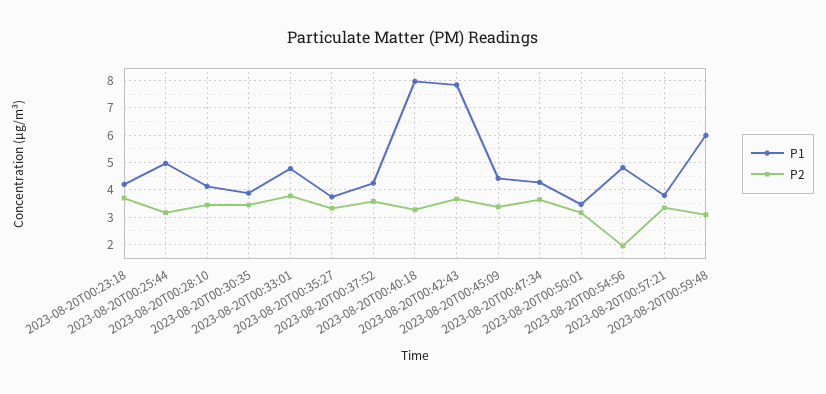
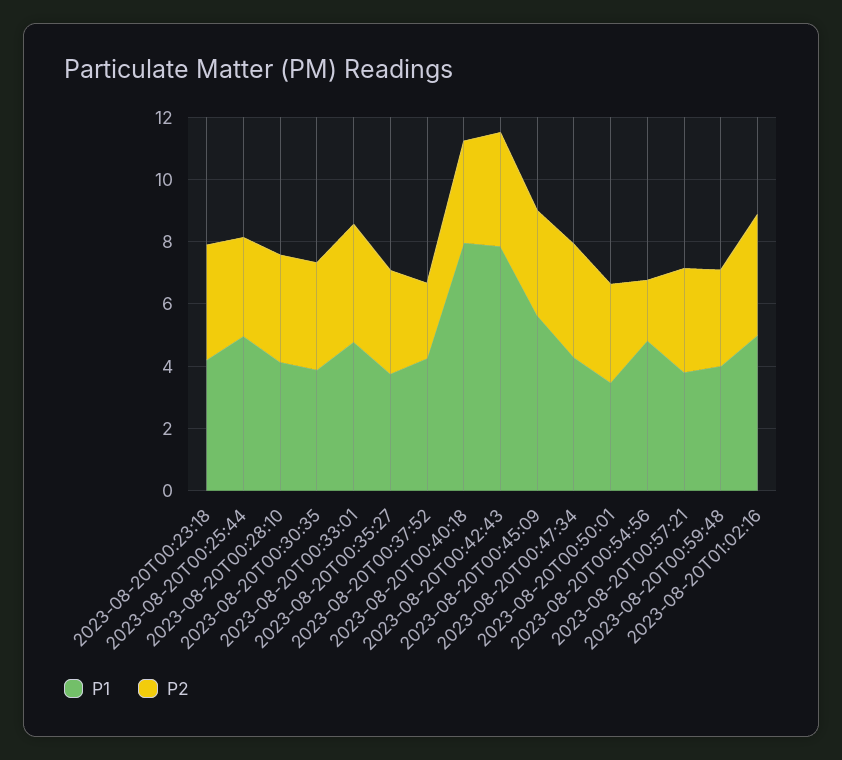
P2, 2023-08-20T00:37:52: 3.5 -> 2.5
P1, 2023-08-20T00:45:09: 4.5 -> 5.5
P1, 2023-08-20T00:59:48: 6 -> 4
P1, 2023-08-20T01:02:16: none -> 5
P2, 2023-08-20T01:02:16: none -> 4

